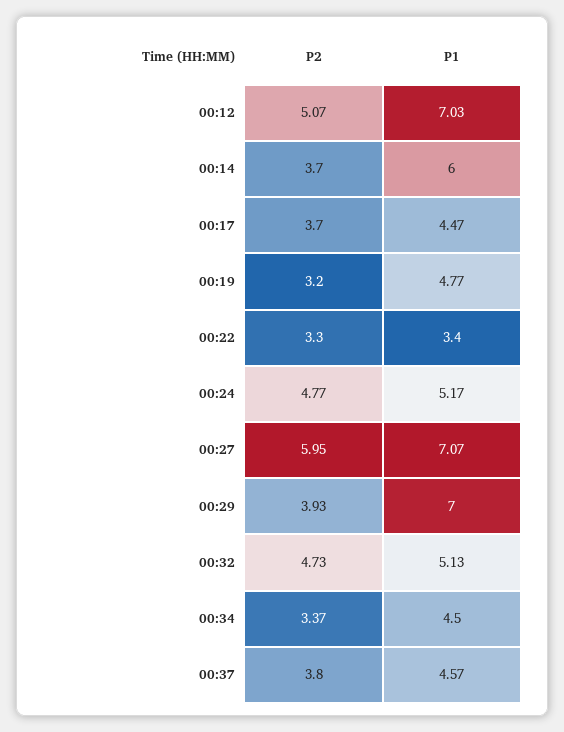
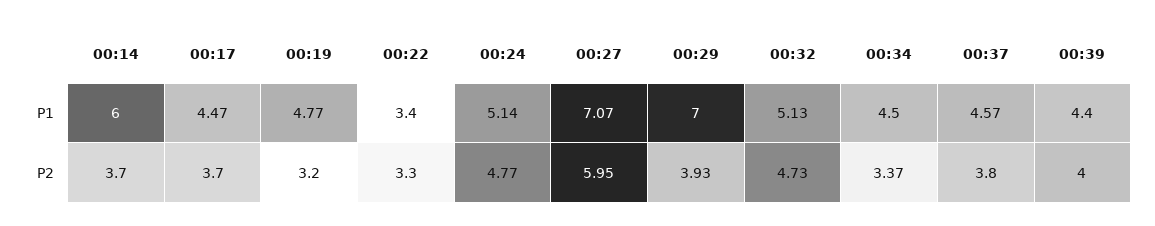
P2, 00:12: 5.07 -> none
P1, 00:12: 7.03 -> none
P1, 00:24: 5.17 -> 5.14
P1, 00:39: none -> 4.4
P2, 00:39: none -> 4

